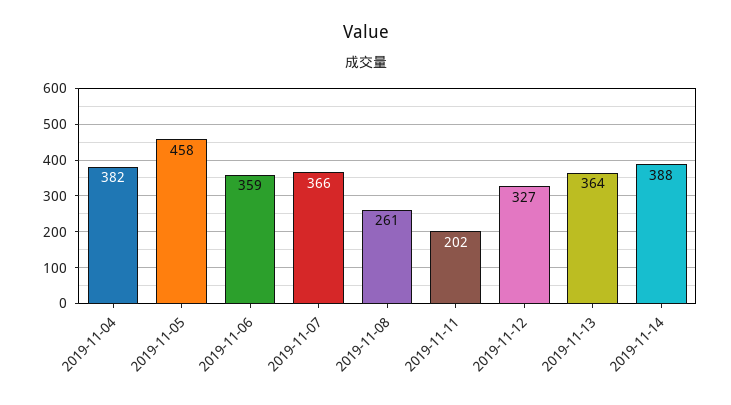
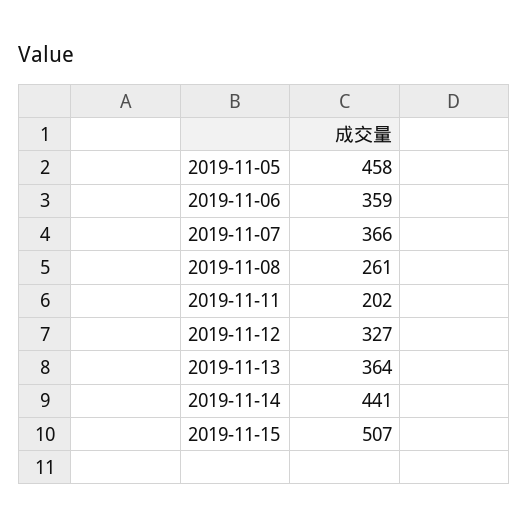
2019-11-04: 382 -> none
2019-11-14: 388 -> 441
2019-11-15: none -> 507

